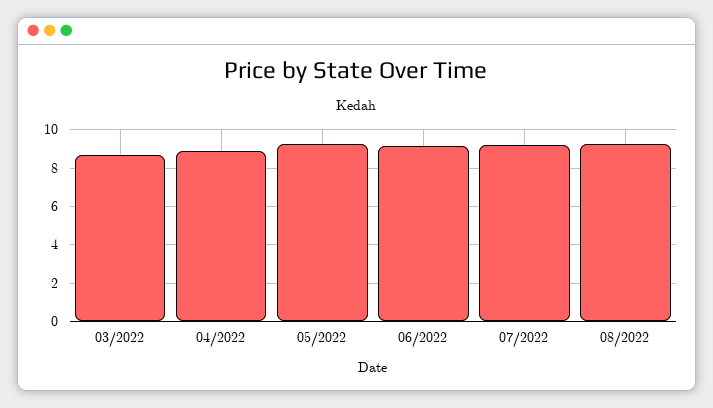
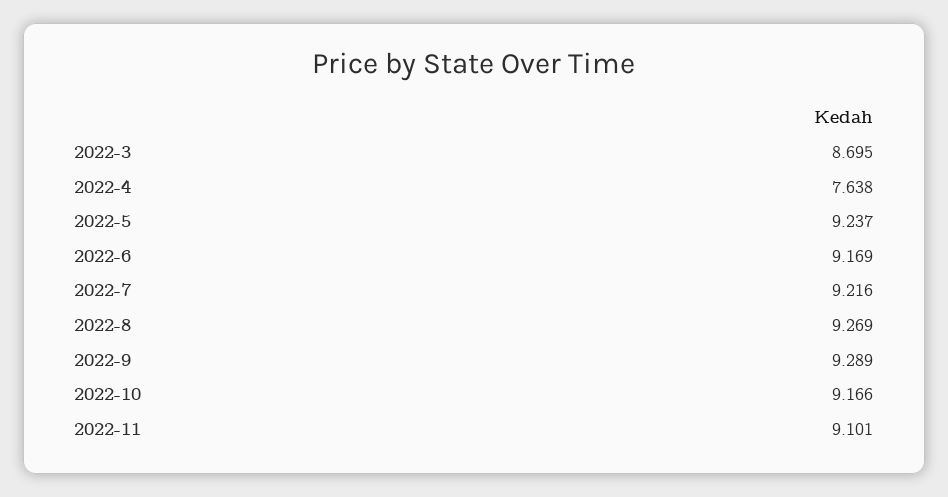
04/2022: 9 -> 7.638
2022-9: none -> 9.289
2022-10: none -> 9.166
2022-11: none -> 9.101

